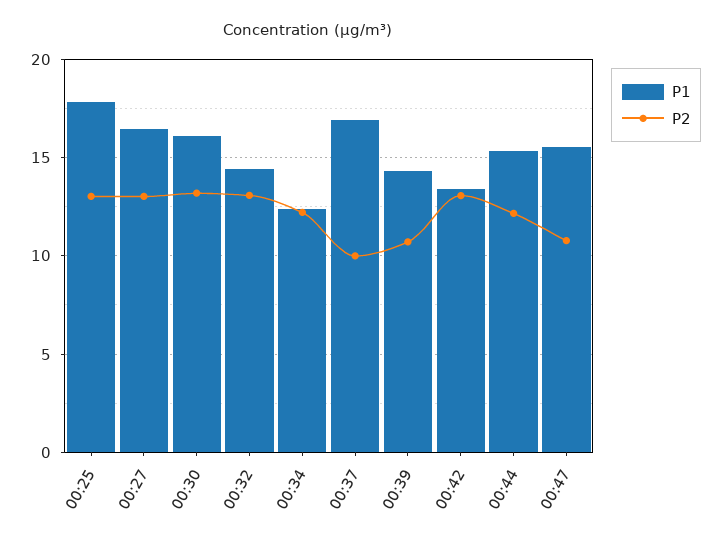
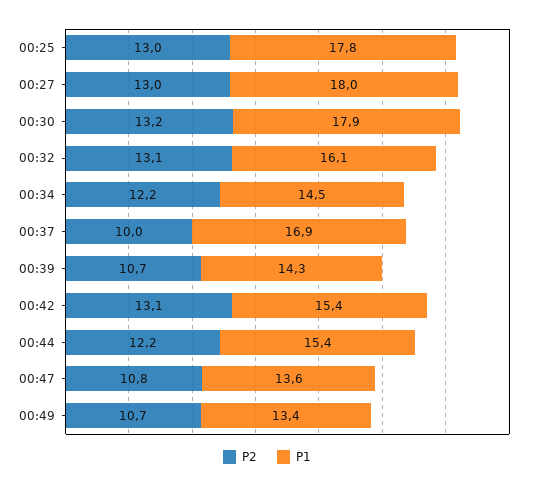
P1, 00:27: 16.5 -> 18
P1, 00:30: 16 -> 17.9
P1, 00:32: 14.5 -> 16.1
P1, 00:34: 12.5 -> 14.5
P1, 00:42: 13.5 -> 15.4
P1, 00:47: 15.5 -> 13.6
P2, 00:49: none -> 10.7
P1, 00:49: none -> 13.4

